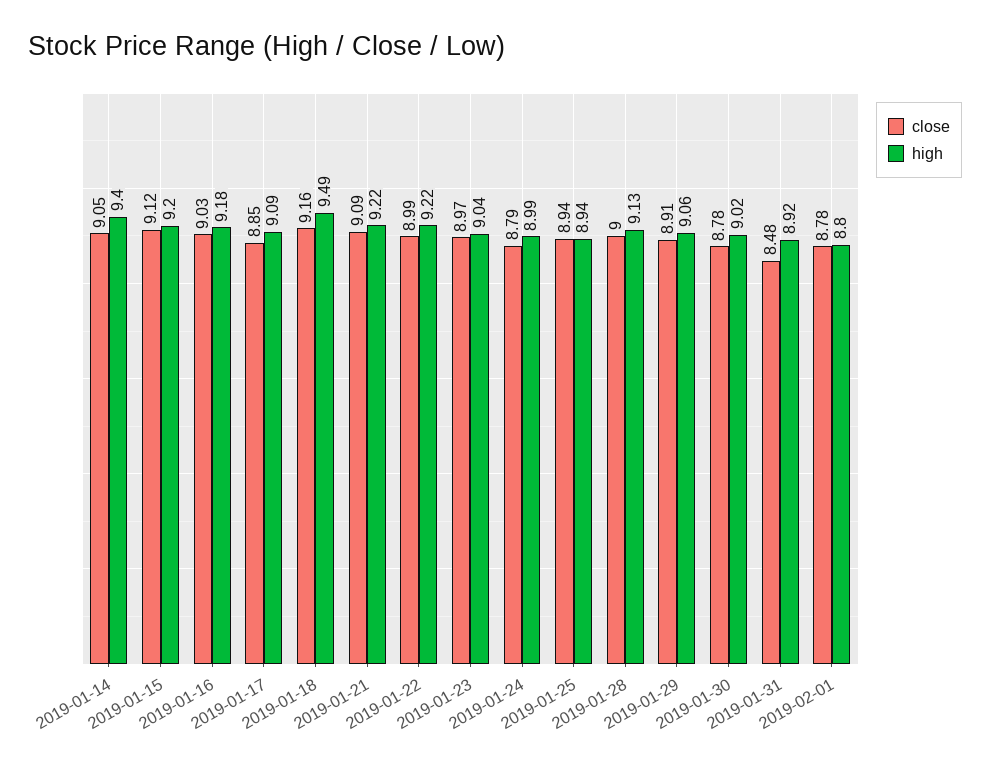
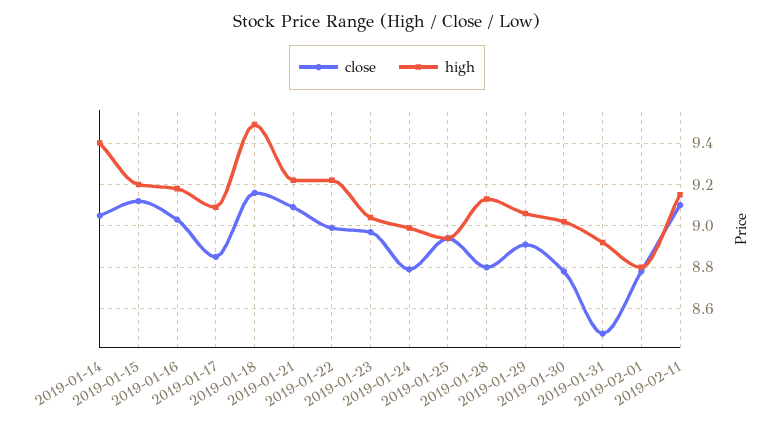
close, 2019-01-28: 9 -> 8.8
close, 2019-02-11: none -> 9.1
high, 2019-02-11: none -> 9.15

